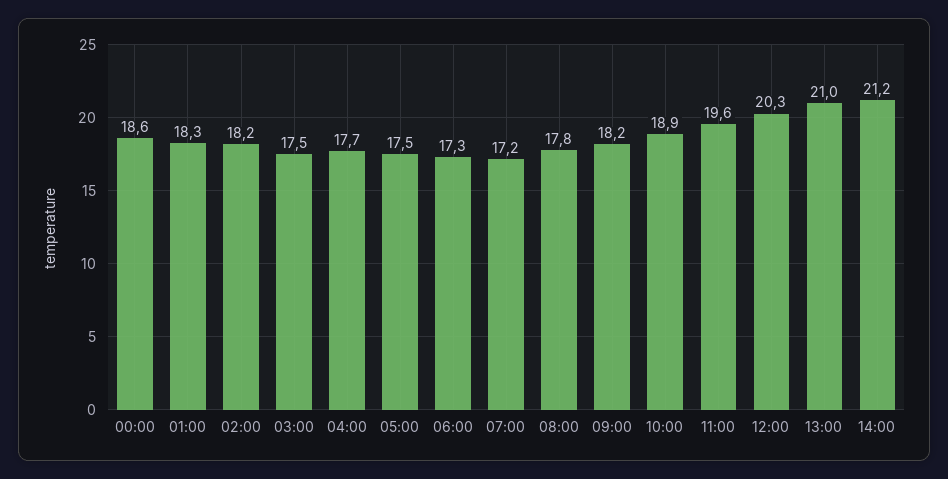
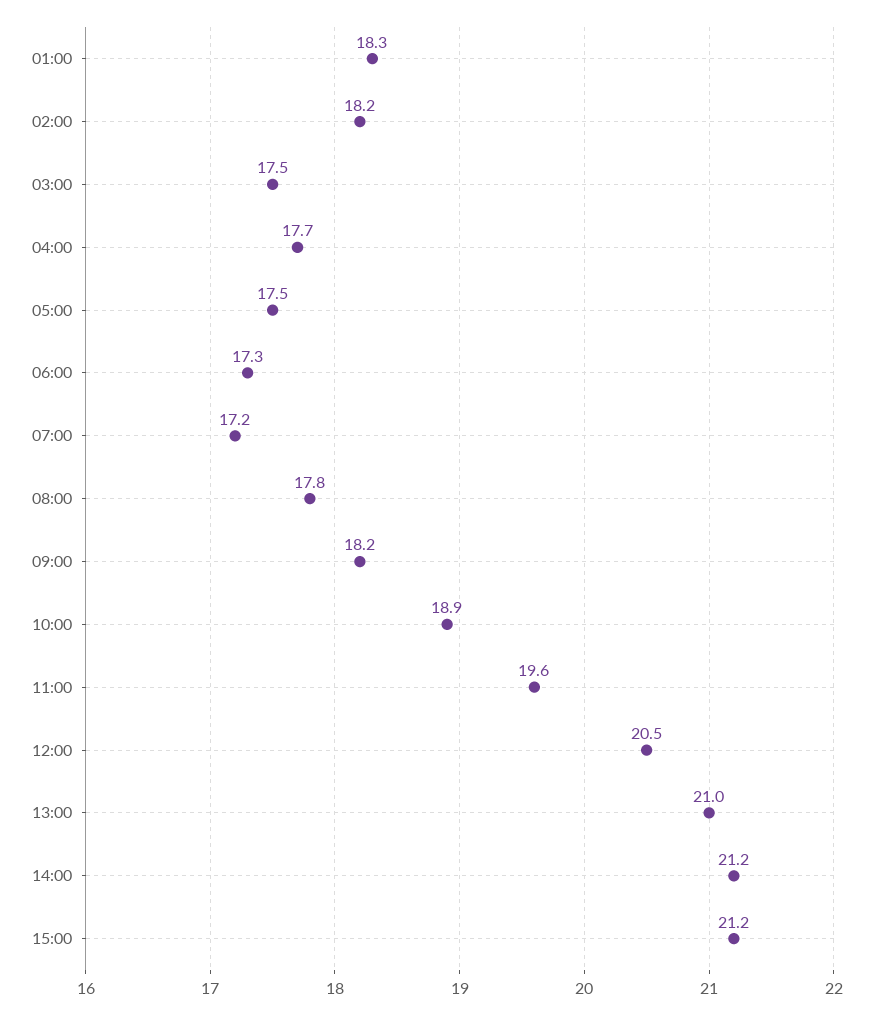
00:00: 18.6 -> none
12:00: 20.3 -> 20.5
15:00: none -> 21.2

